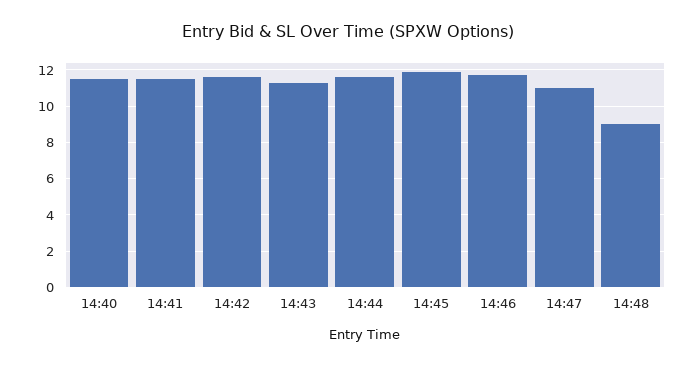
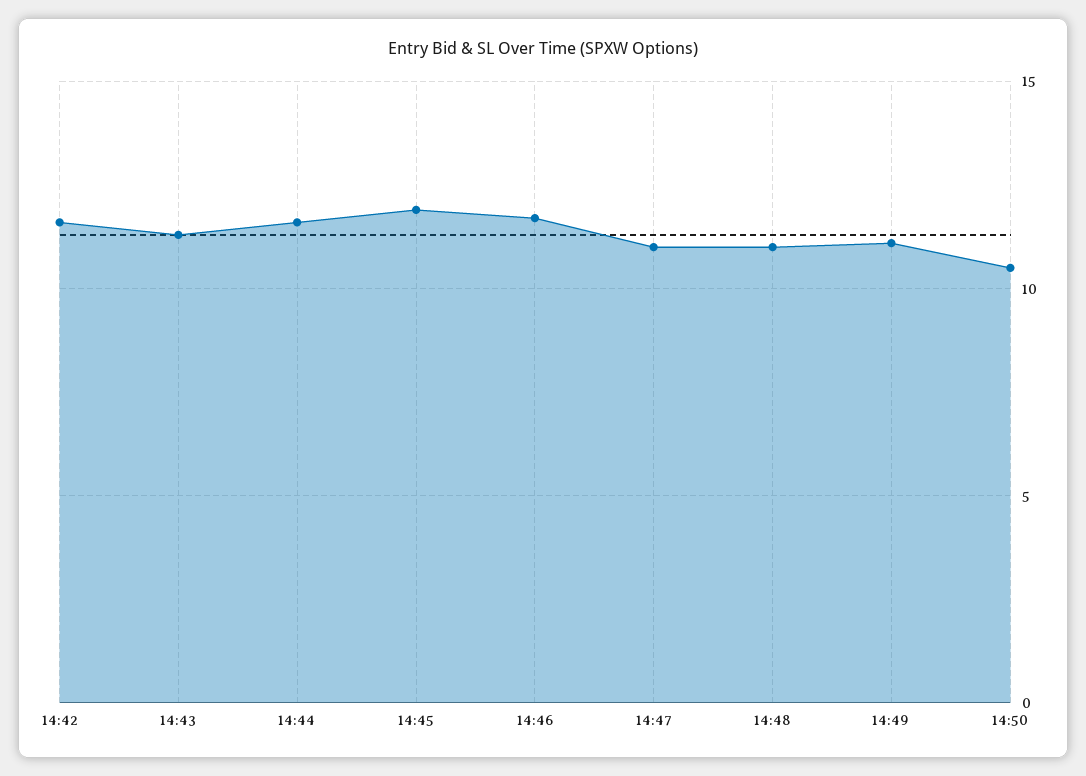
14:40: 11.5 -> none
14:41: 11.5 -> none
14:48: 9 -> 11
14:49: none -> 11
14:50: none -> 10.5

